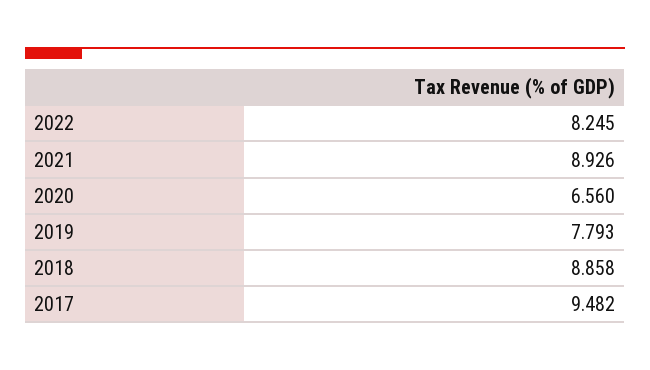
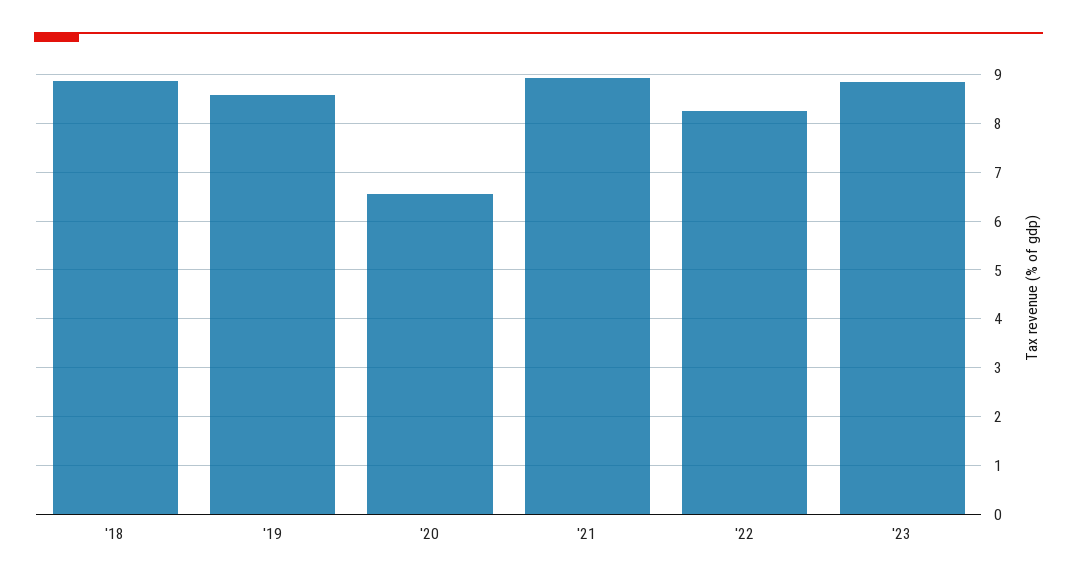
2019: 7.793 -> 8.6
2017: 9.482 -> none
'23: none -> 8.8

